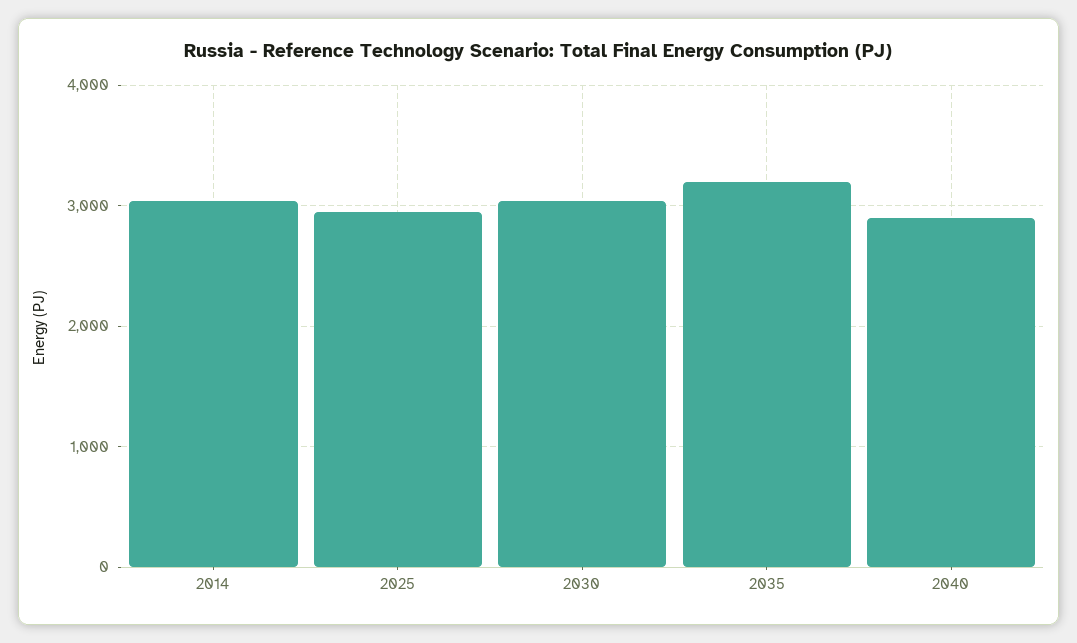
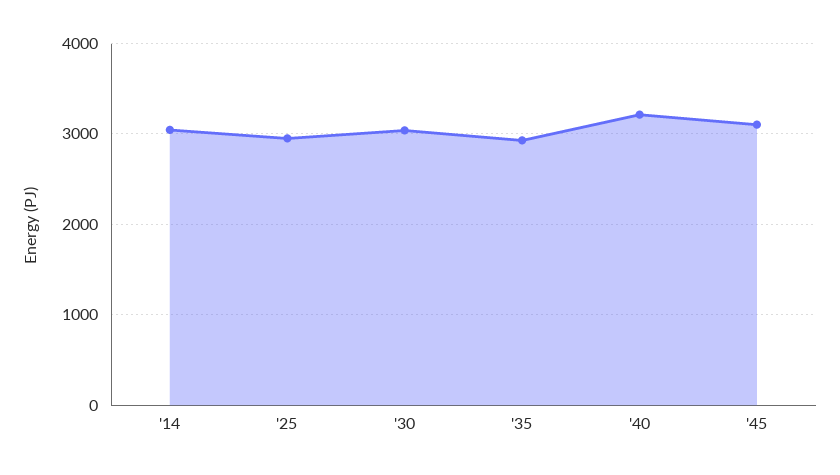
2035: 3200 -> 2900
2040: 2900 -> 3200
'45: none -> 3100

